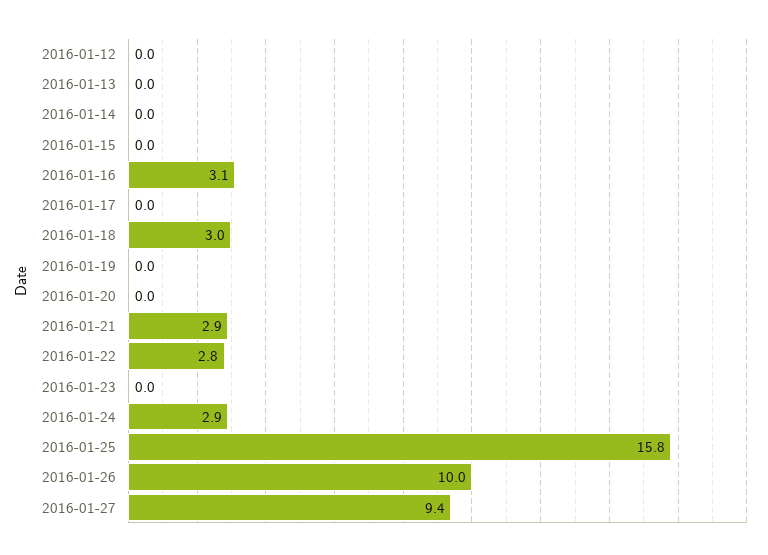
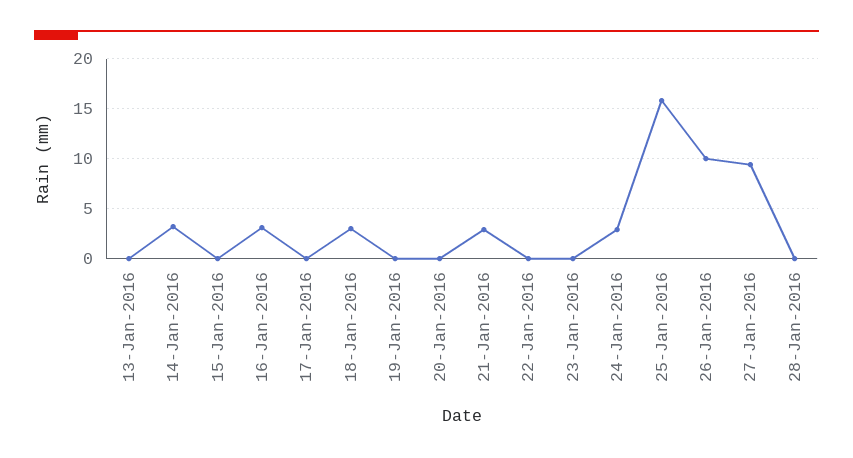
2016-01-12: 0 -> none
2016-01-14: 0 -> 3
2016-01-22: 2.8 -> 0
28-Jan-2016: none -> 0

